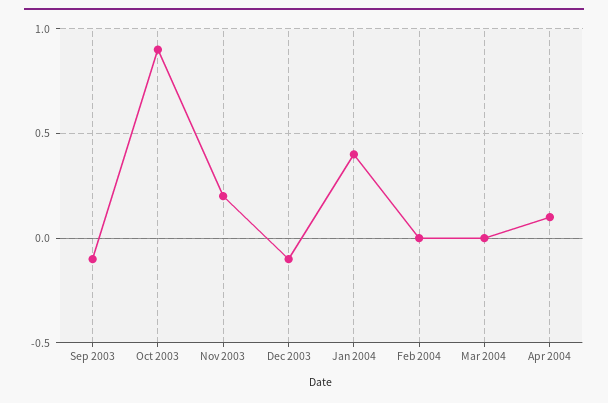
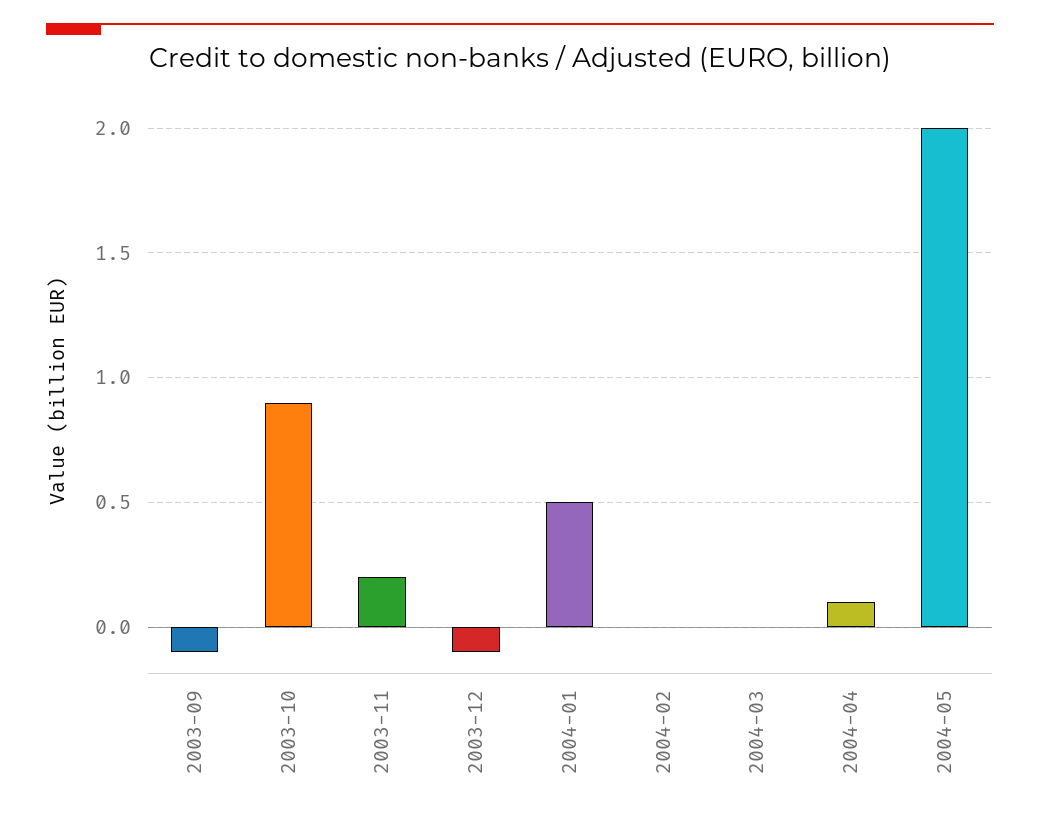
Jan 2004: 0.4 -> 0.5
2004-05: none -> 2

